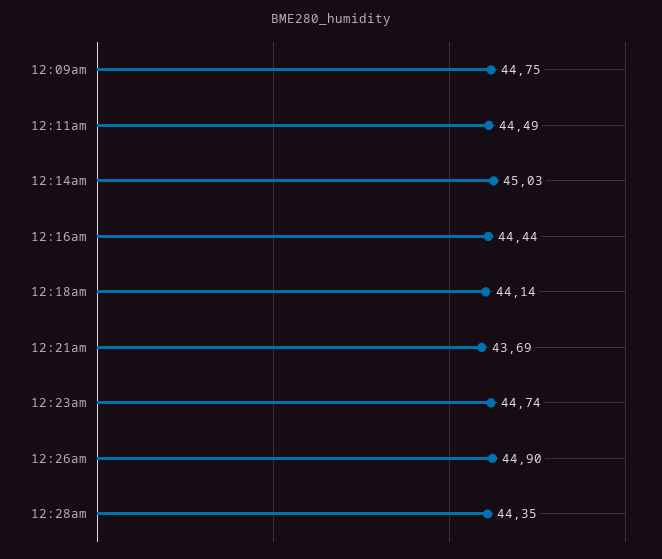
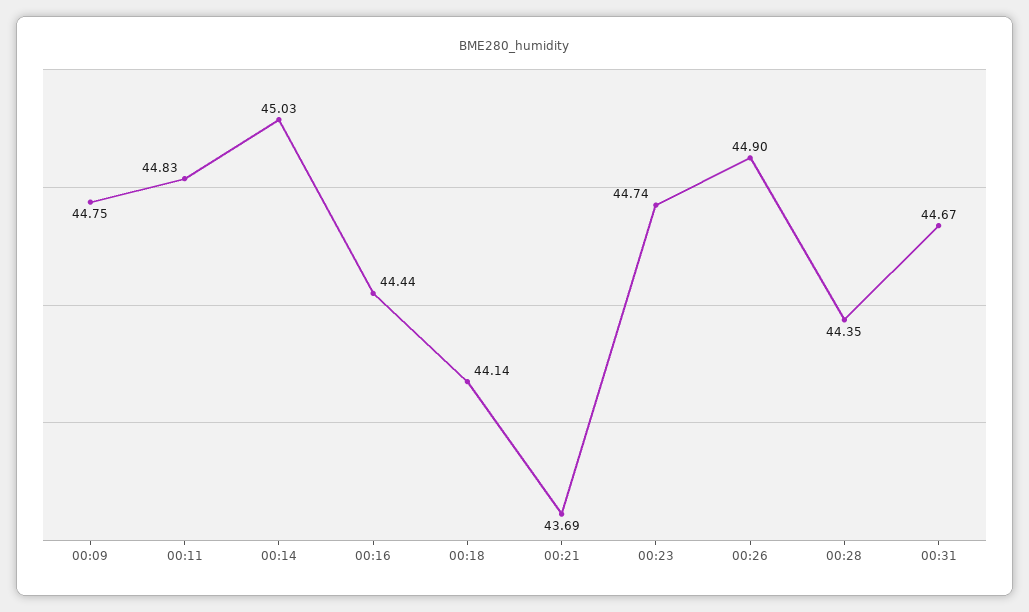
12:11am: 44.49 -> 44.83
00:31: none -> 44.67

